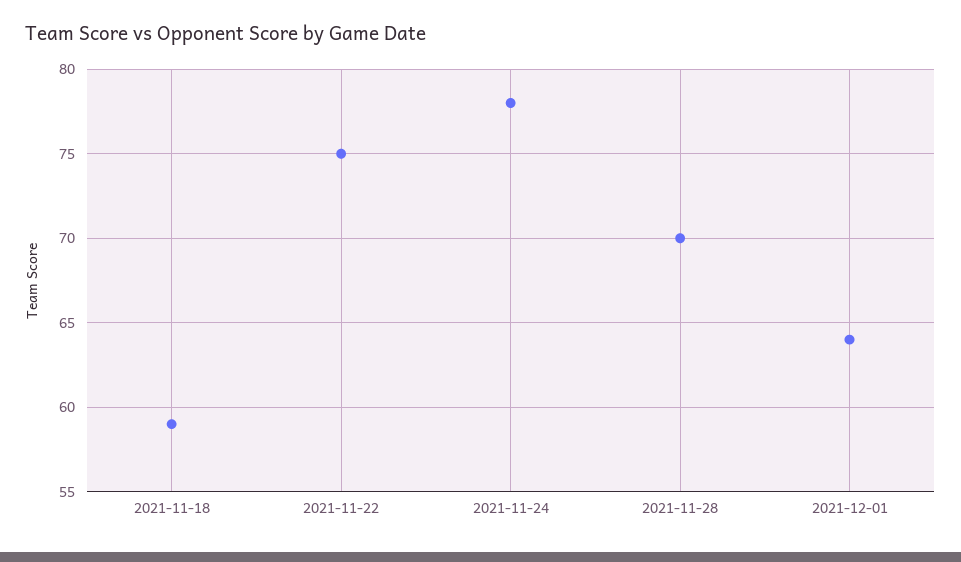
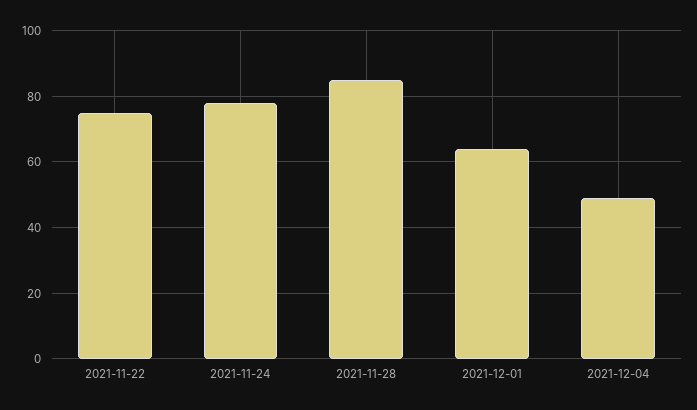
2021-11-18: 59 -> none
2021-11-28: 70 -> 85
2021-12-04: none -> 50

